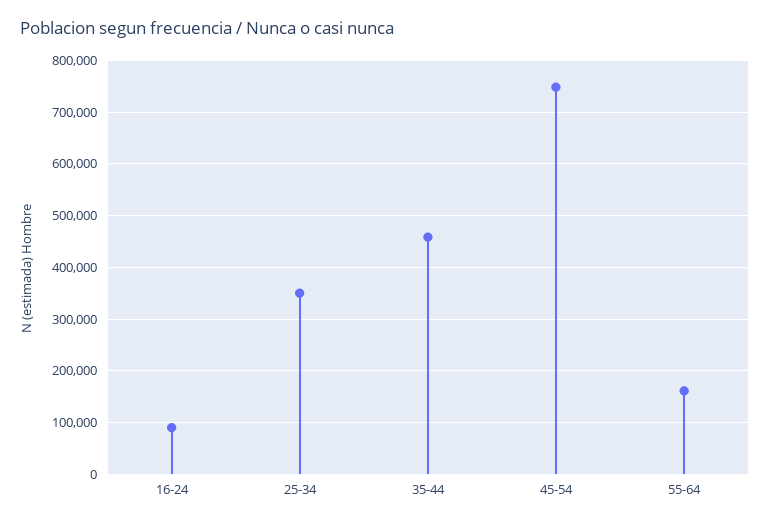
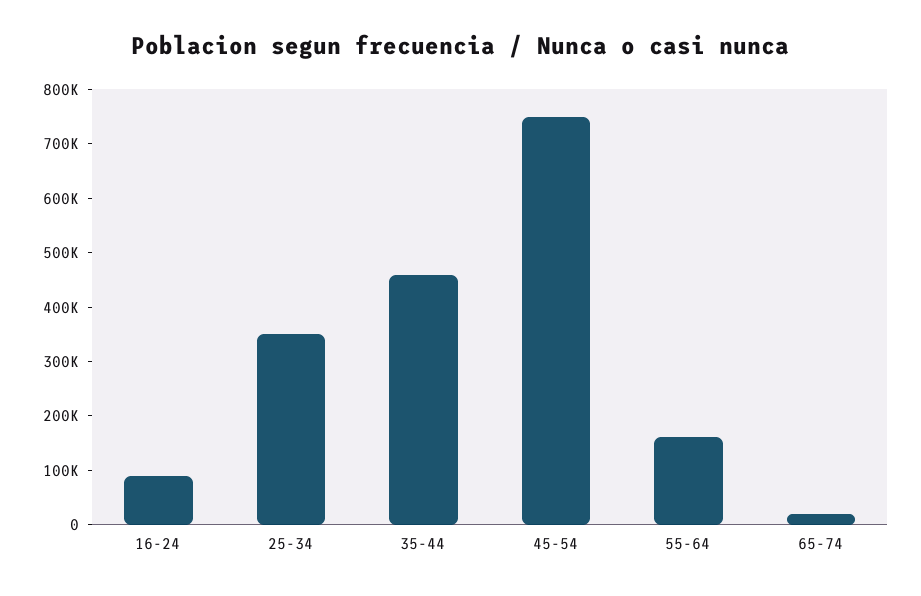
65-74: none -> 20000

